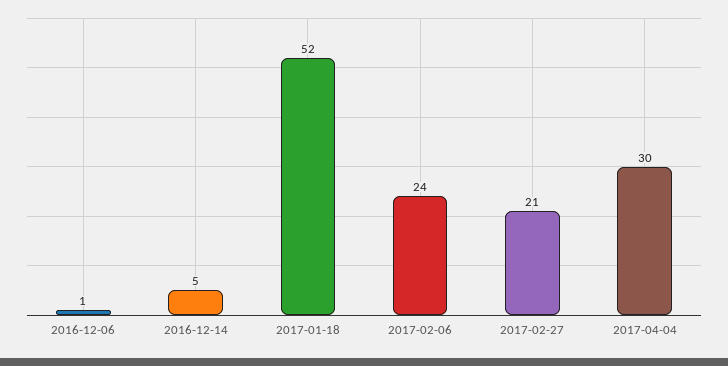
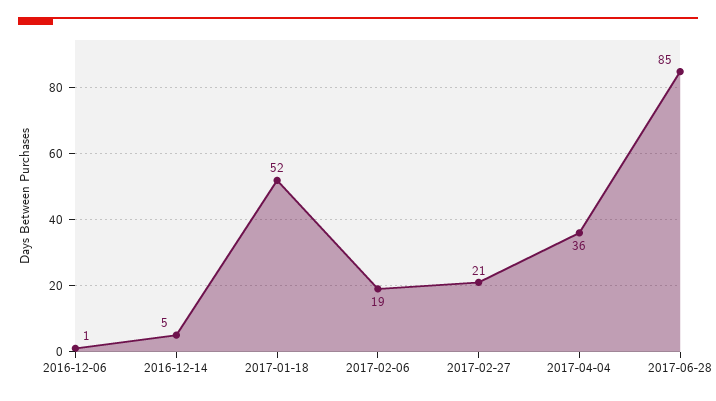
2017-02-06: 24 -> 19
2017-04-04: 30 -> 36
2017-06-28: none -> 85

